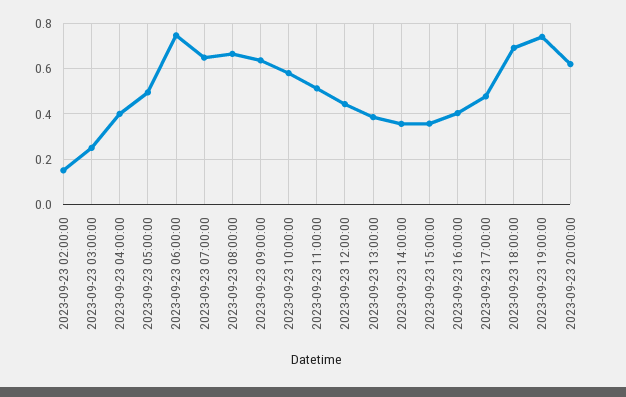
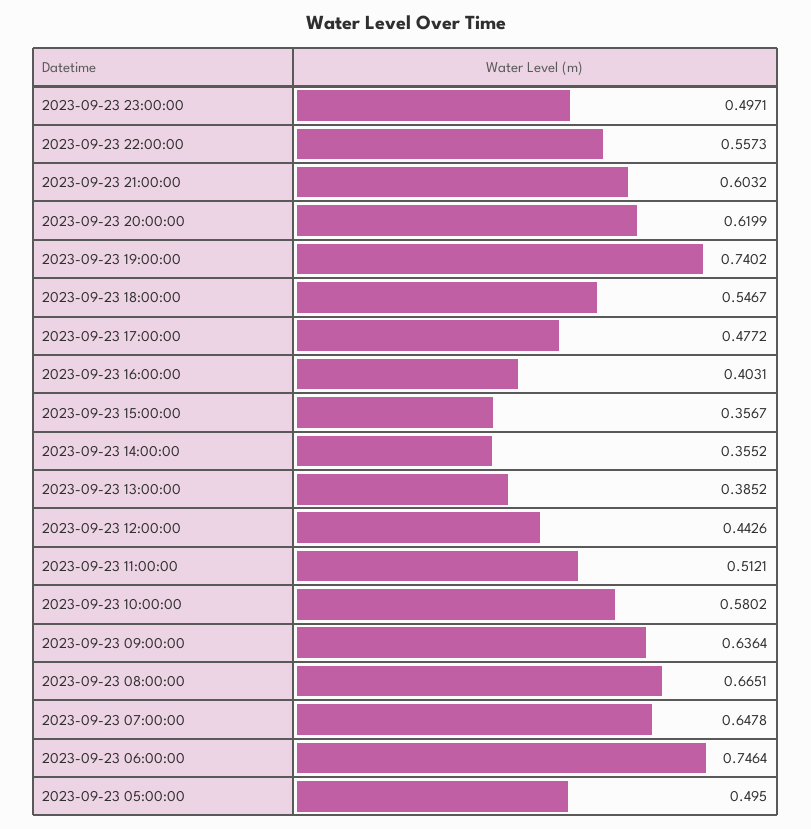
2023-09-23 02:00:00: 0.15 -> none
2023-09-23 03:00:00: 0.25 -> none
2023-09-23 04:00:00: 0.4 -> none
2023-09-23 18:00:00: 0.7 -> 0.5467
2023-09-23 23:00:00: none -> 0.4971
2023-09-23 22:00:00: none -> 0.5573
2023-09-23 21:00:00: none -> 0.6032

